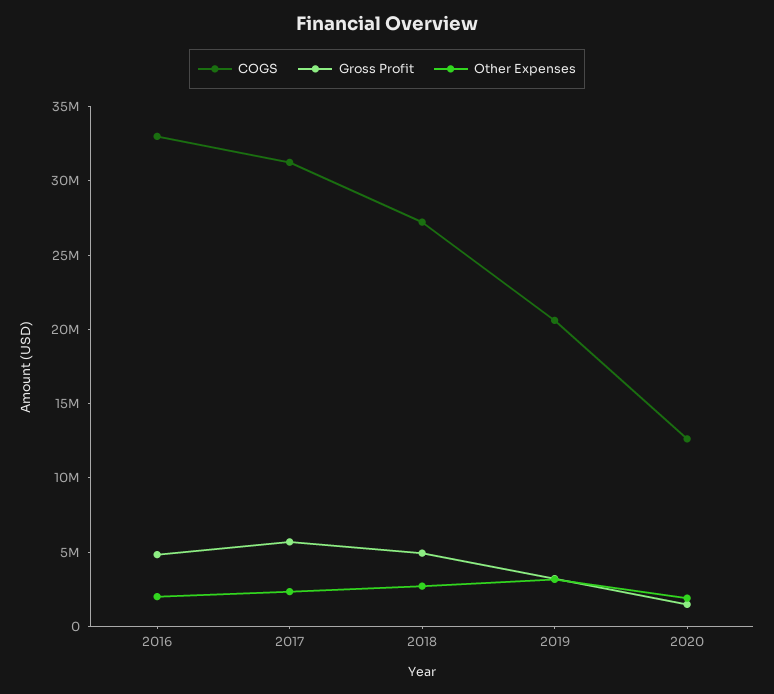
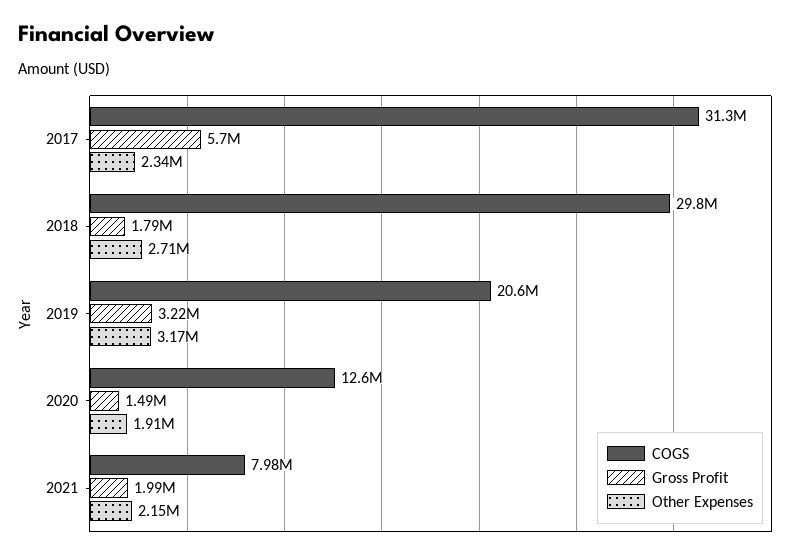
COGS, 2016: 33000000 -> none
Gross Profit, 2016: 5000000 -> none
Other Expenses, 2016: 2000000 -> none
COGS, 2018: 27000000 -> 29800000
Gross Profit, 2018: 5000000 -> 1790000
COGS, 2021: none -> 7980000
Gross Profit, 2021: none -> 1990000
Other Expenses, 2021: none -> 2150000

